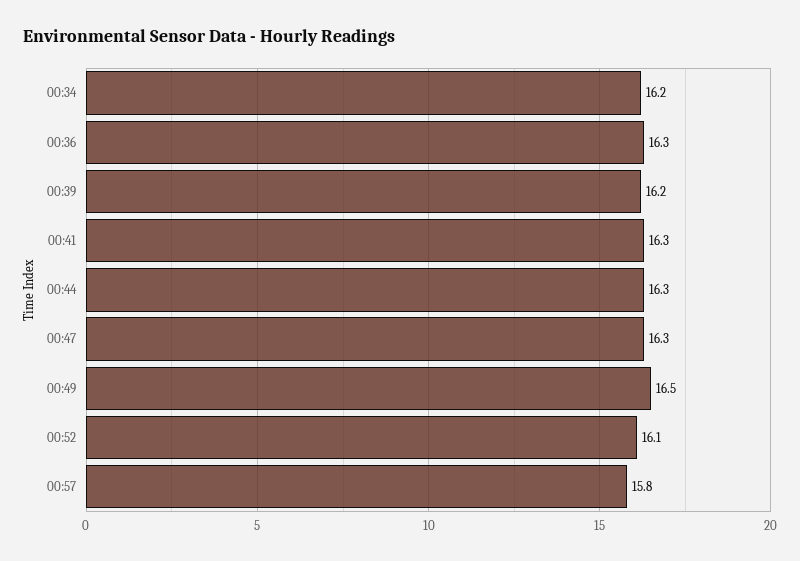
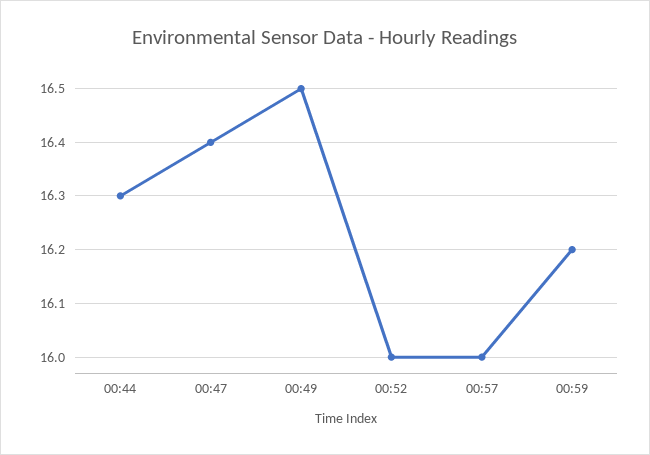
00:34: 16.2 -> none
00:36: 16.3 -> none
00:39: 16.2 -> none
00:41: 16.3 -> none
00:47: 16.3 -> 16.4
00:52: 16.1 -> 16
00:57: 15.8 -> 16
00:59: none -> 16.2

